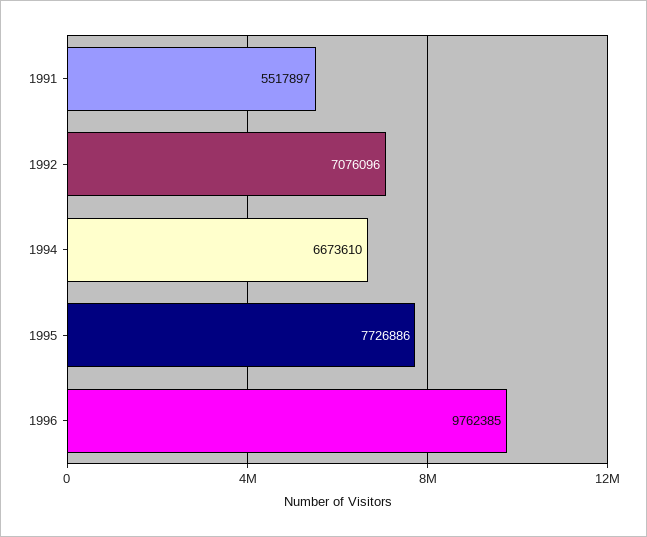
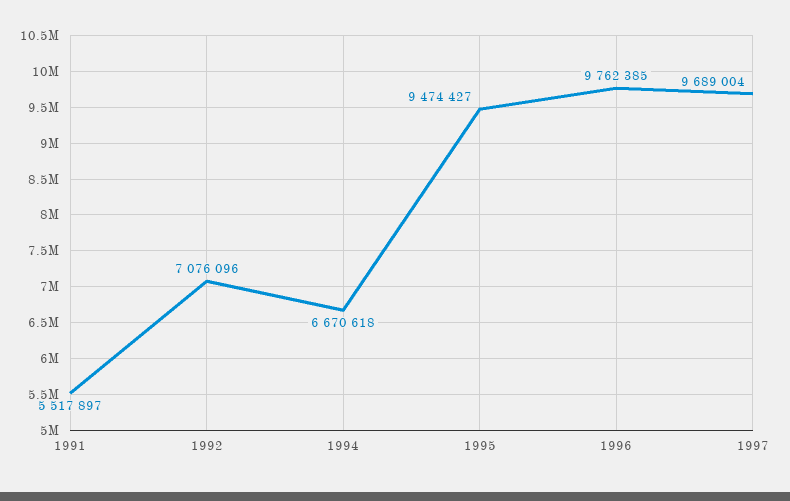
1994: 6673610 -> 6670618
1995: 7726886 -> 9474427
1997: none -> 9689004

